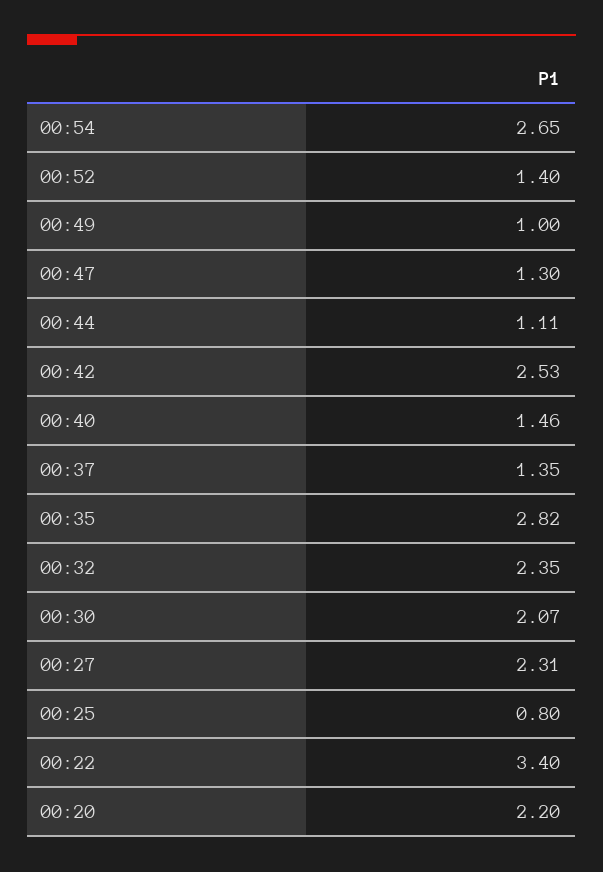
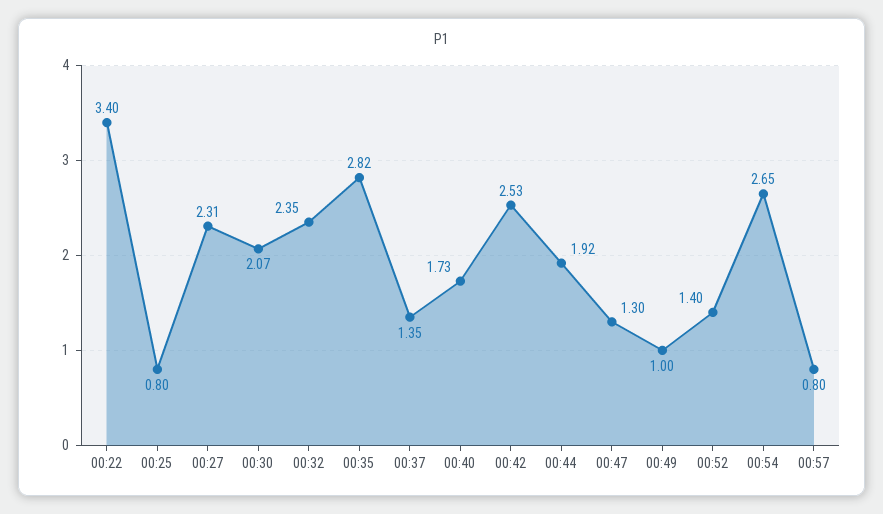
00:44: 1.11 -> 1.92
00:40: 1.46 -> 1.73
00:20: 2.2 -> none
00:57: none -> 0.8

